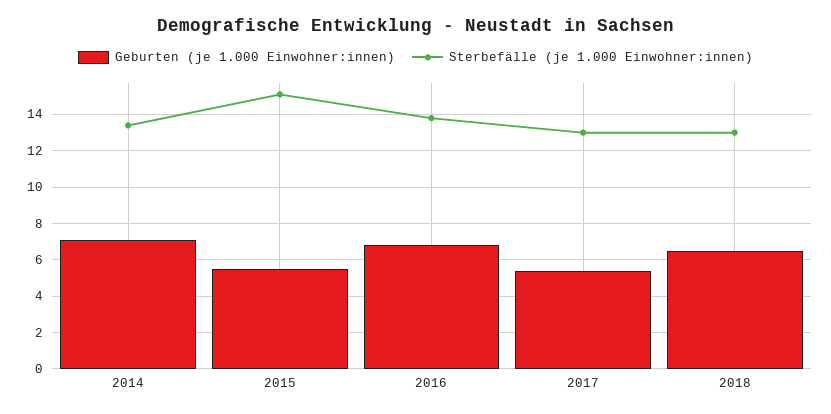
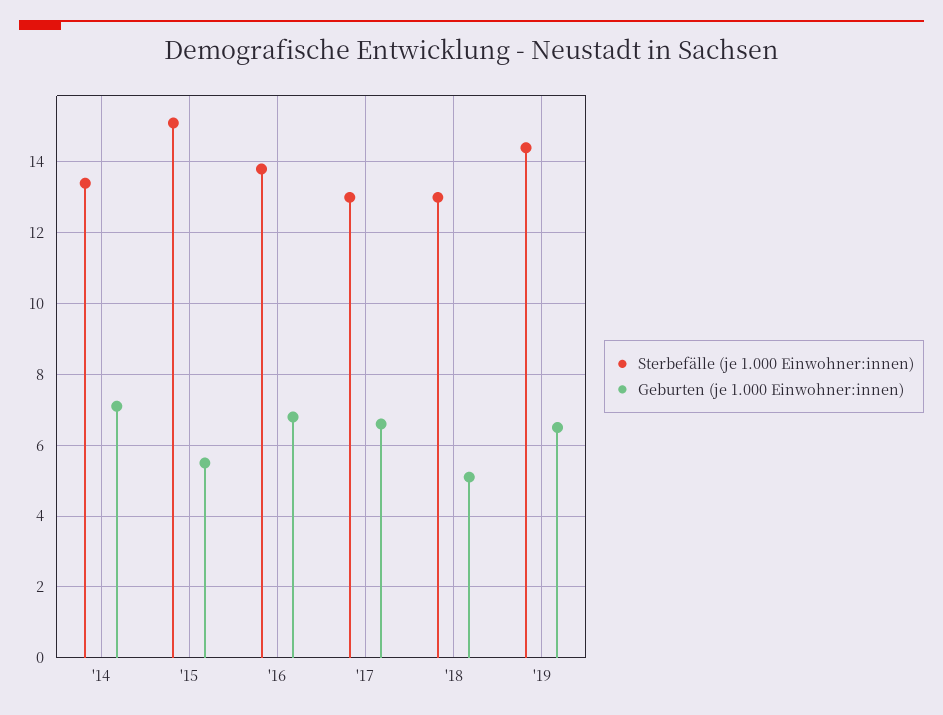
Geburten (je 1.000 Einwohner:innen), 2017: 5.5 -> 6.5
Geburten (je 1.000 Einwohner:innen), 2018: 6.5 -> 5
Sterbefälle (je 1.000 Einwohner:innen), '19: none -> 14.5
Geburten (je 1.000 Einwohner:innen), '19: none -> 6.5

